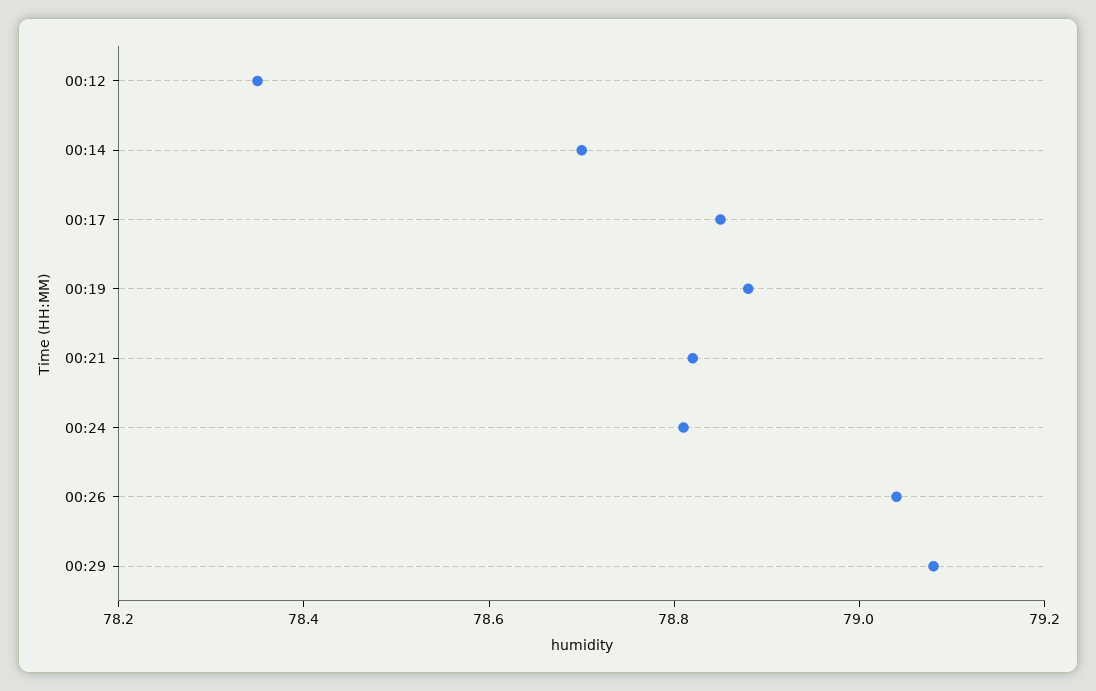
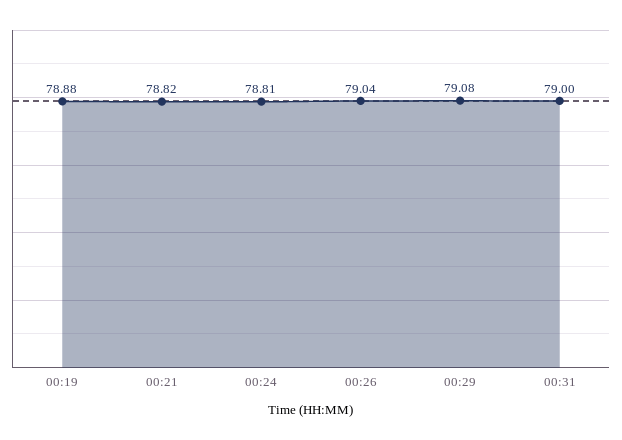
00:12: 78.35 -> none
00:14: 78.7 -> none
00:17: 78.85 -> none
00:31: none -> 79

